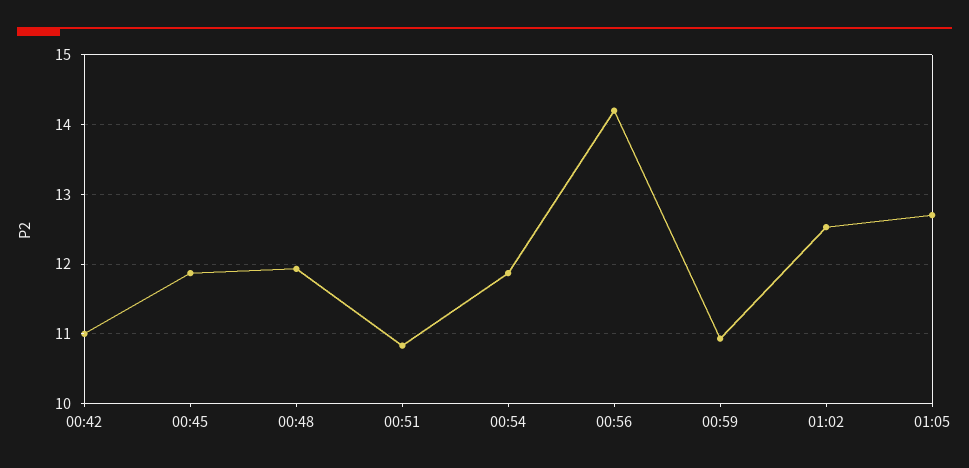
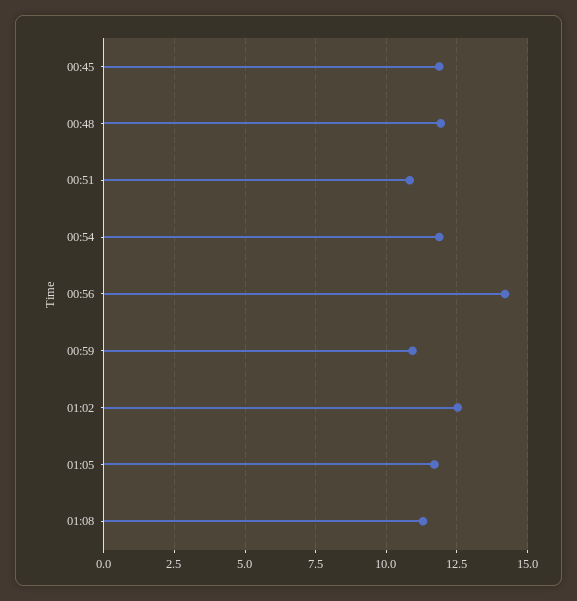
00:42: 11 -> none
01:05: 12.7 -> 11.75
01:08: none -> 11.25

